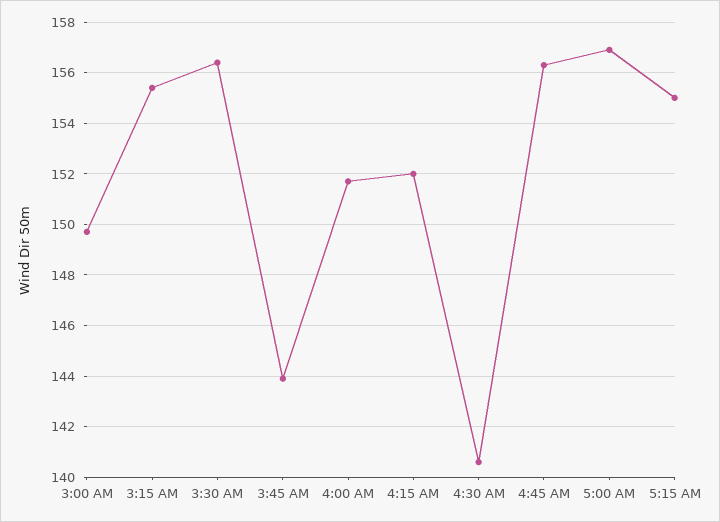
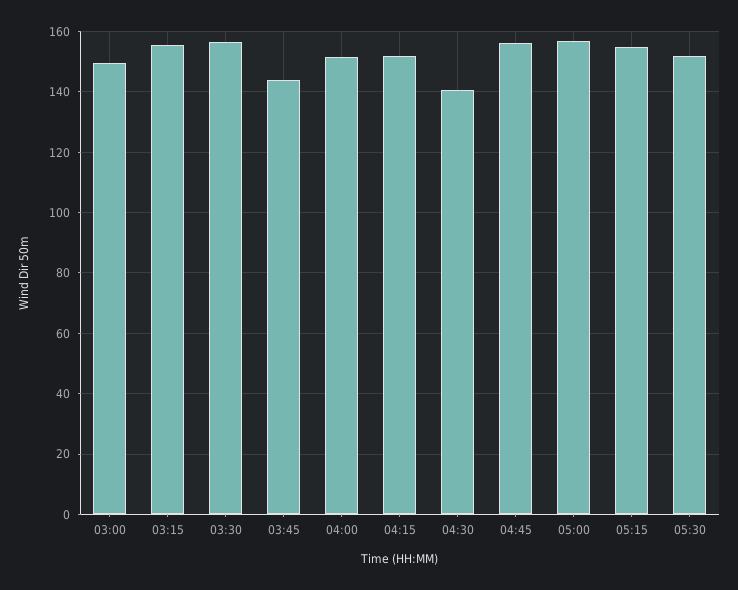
05:30: none -> 152

